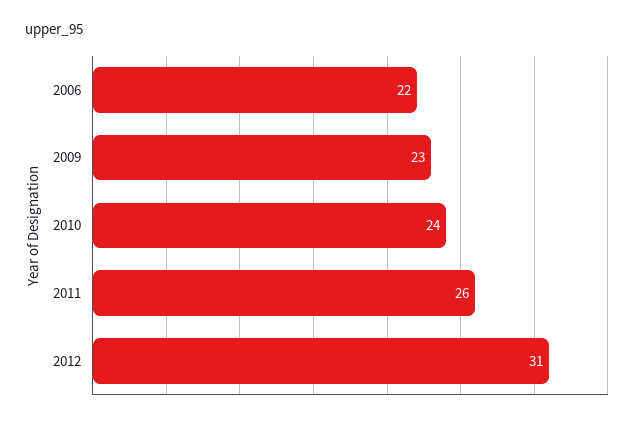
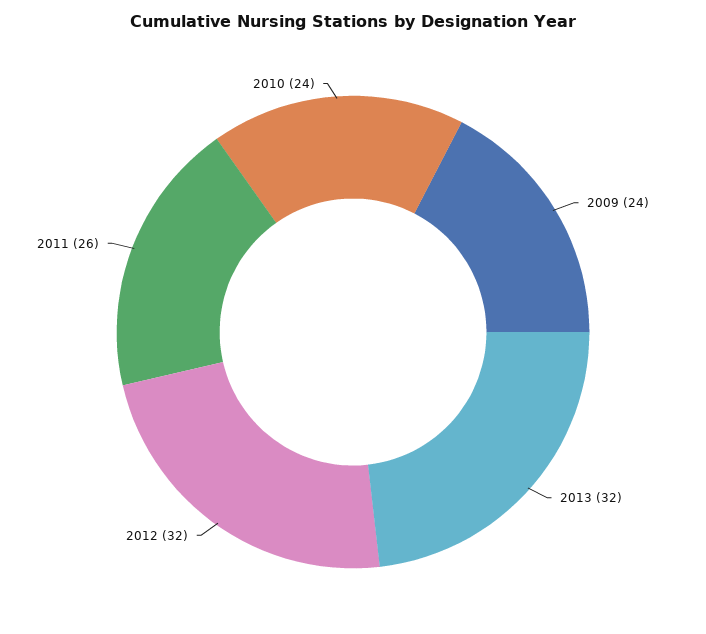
2006: 22 -> none
2009: 23 -> 24
2012: 31 -> 32
2013: none -> 32

